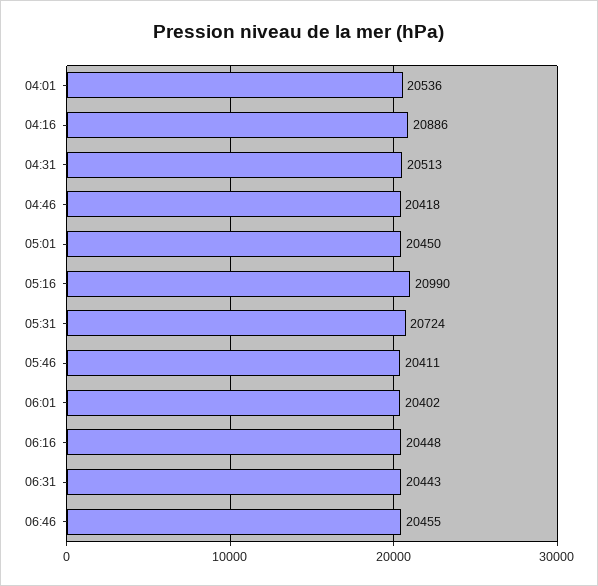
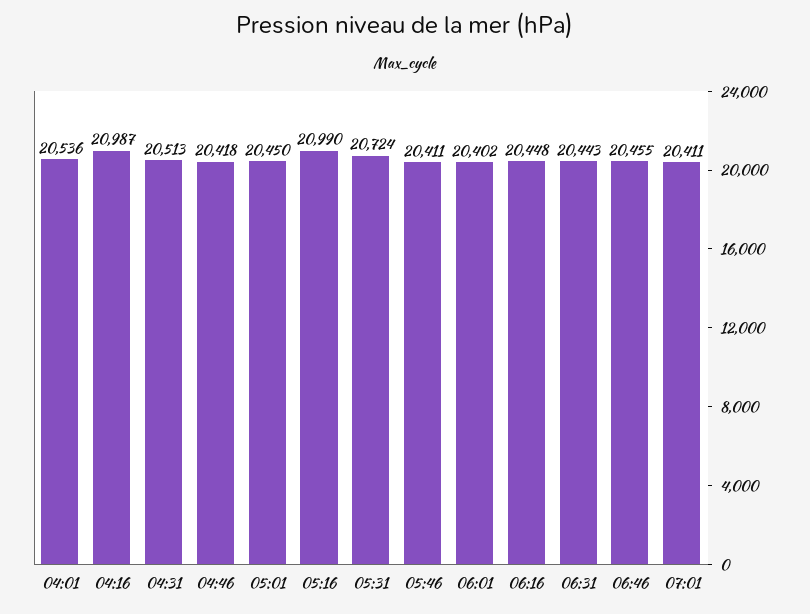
04:16: 20886 -> 20987
07:01: none -> 20411

